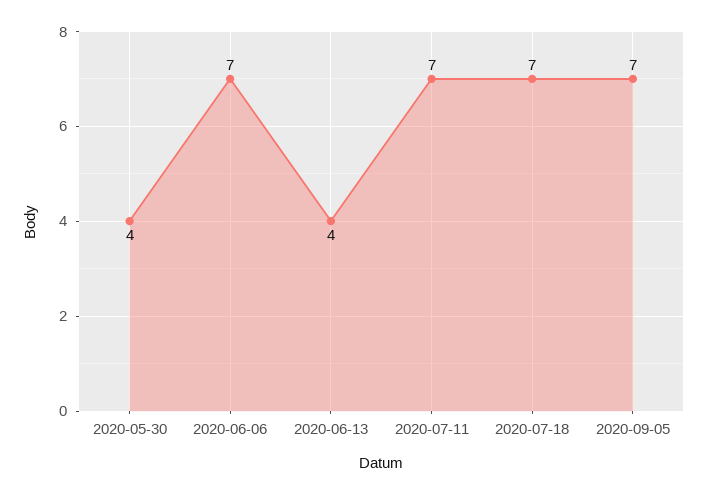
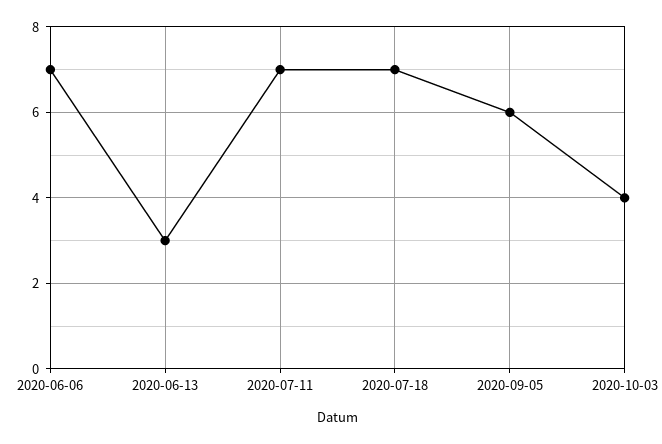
2020-05-30: 4 -> none
2020-06-13: 4 -> 3
2020-09-05: 7 -> 6
2020-10-03: none -> 4

